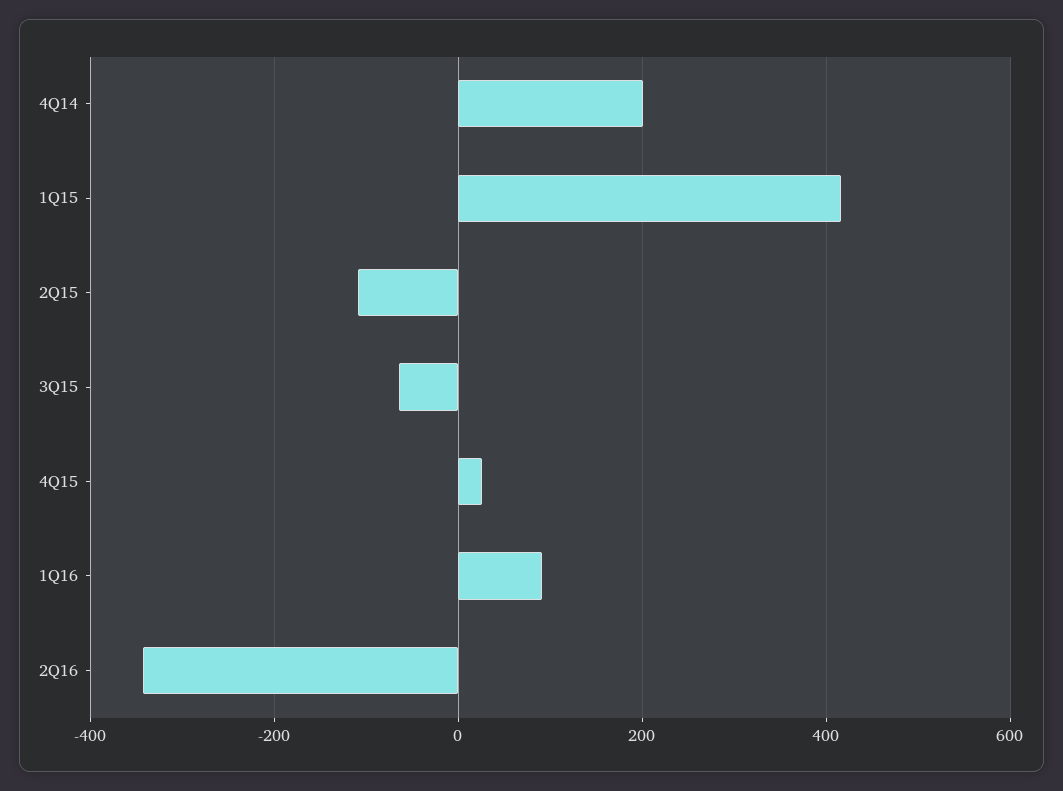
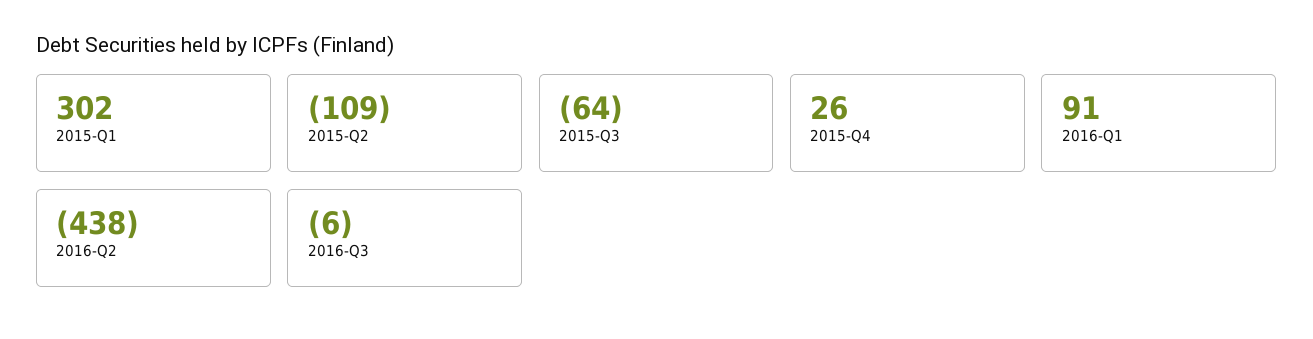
4Q14: 200 -> none
1Q15: 420 -> 302
2Q16: -340 -> -438
2016-Q3: none -> -6

